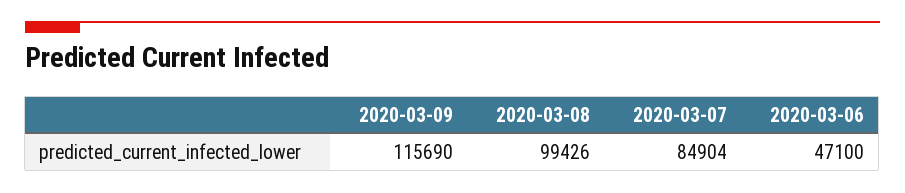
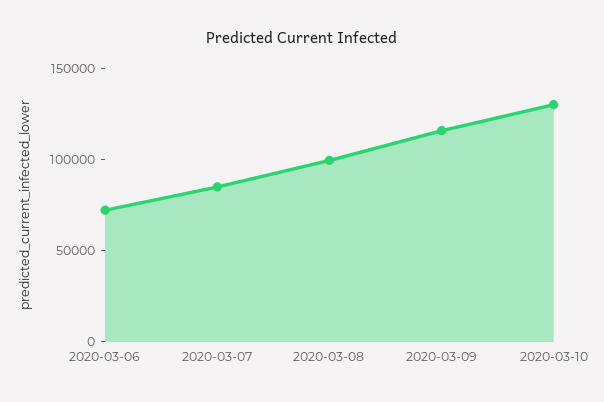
2020-03-06: 47100 -> 70000
2020-03-10: none -> 130000

